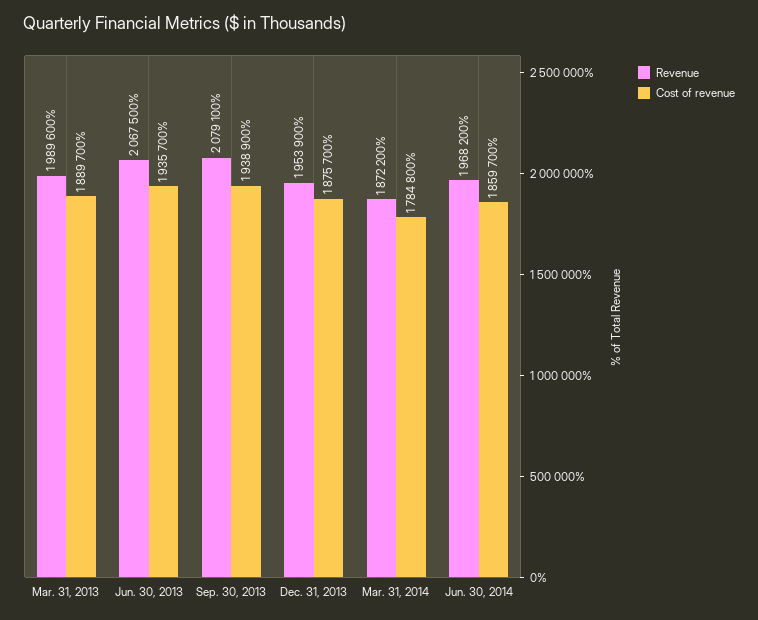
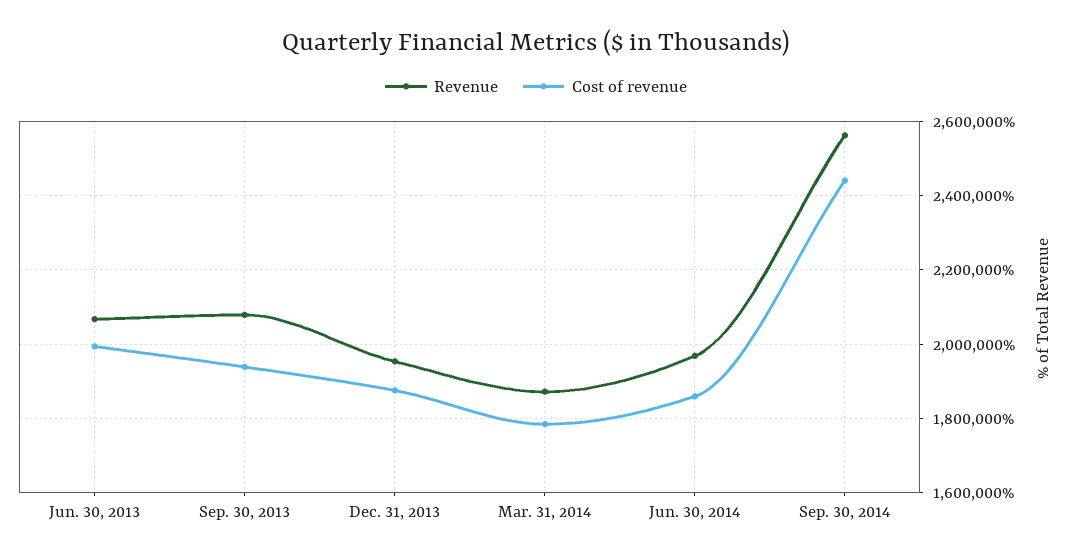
Revenue, Mar. 31, 2013: 1989600 -> none
Cost of revenue, Mar. 31, 2013: 1889700 -> none
Cost of revenue, Jun. 30, 2013: 1935700 -> 2000000
Revenue, Sep. 30, 2014: none -> 2560000
Cost of revenue, Sep. 30, 2014: none -> 2440000

